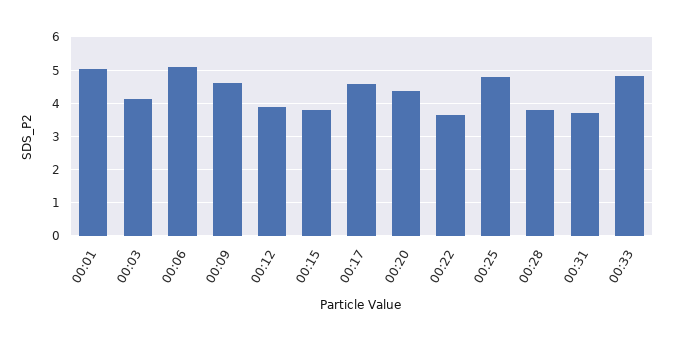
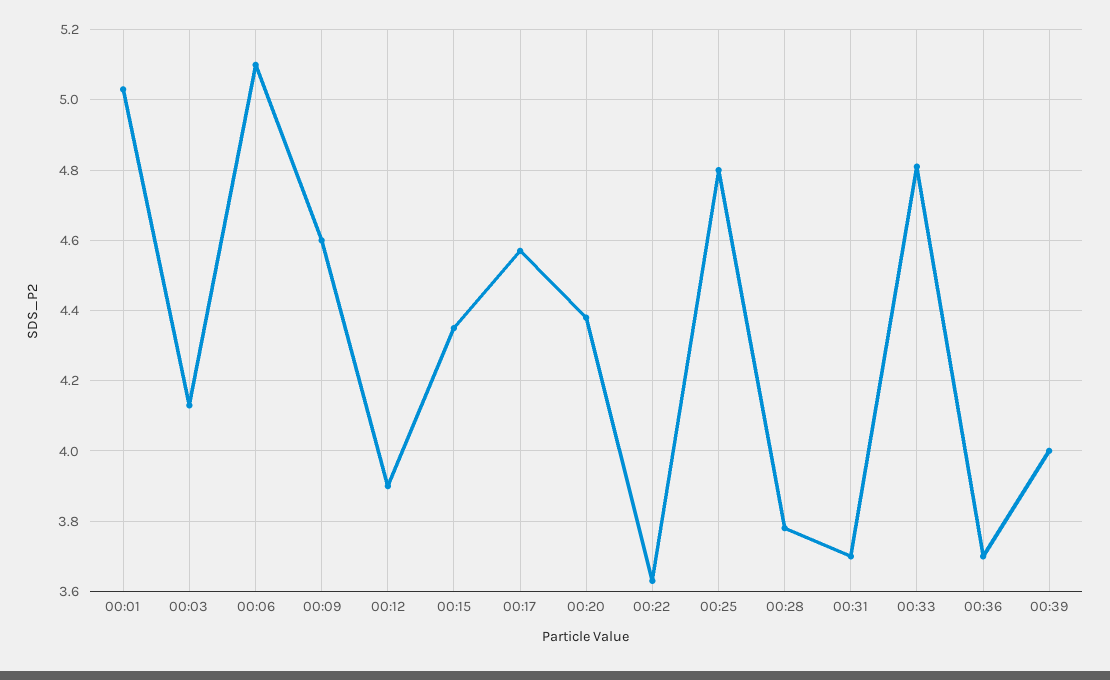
00:15: 3.8 -> 4.35
00:36: none -> 3.7
00:39: none -> 4

